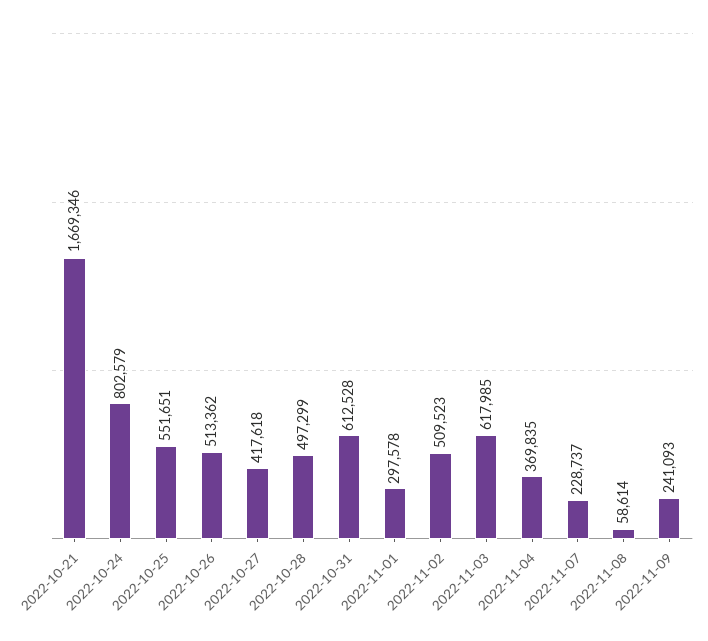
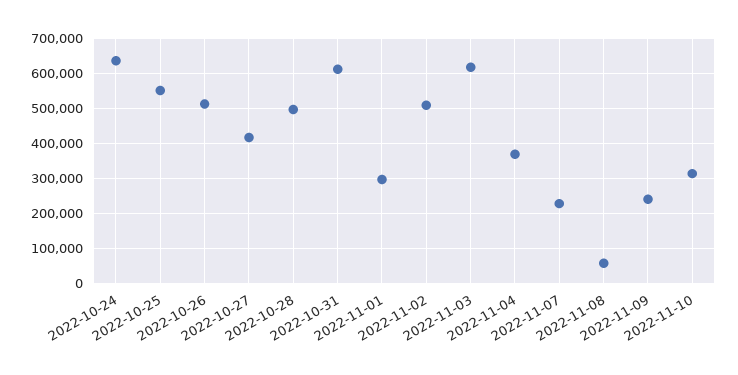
2022-10-21: 1669346 -> none
2022-10-24: 802579 -> 640000
2022-11-10: none -> 320000

